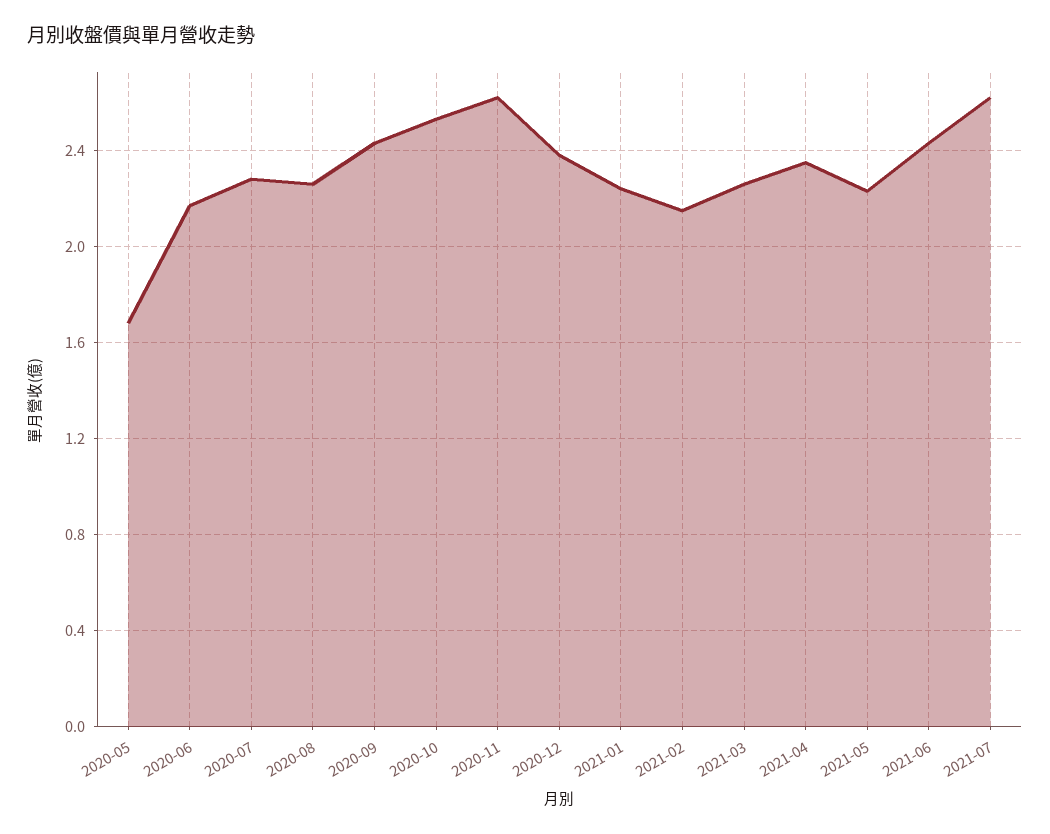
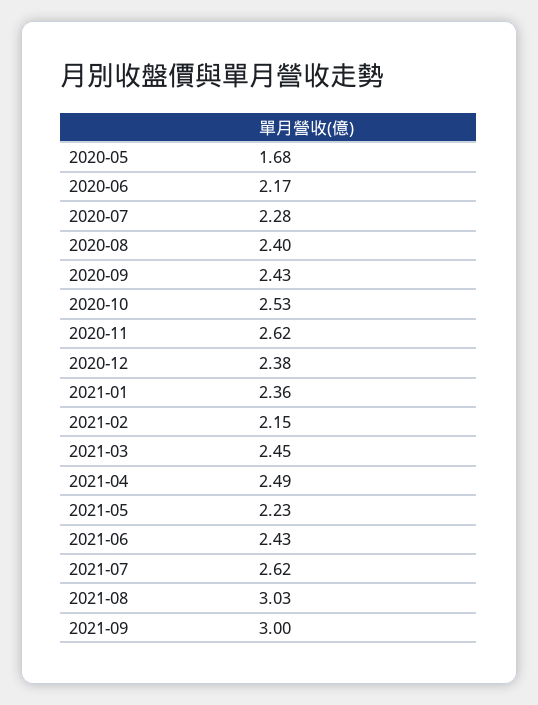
2020-08: 2.25 -> 2.4
2021-01: 2.25 -> 2.36
2021-03: 2.25 -> 2.45
2021-04: 2.35 -> 2.49
2021-08: none -> 3.03
2021-09: none -> 3

